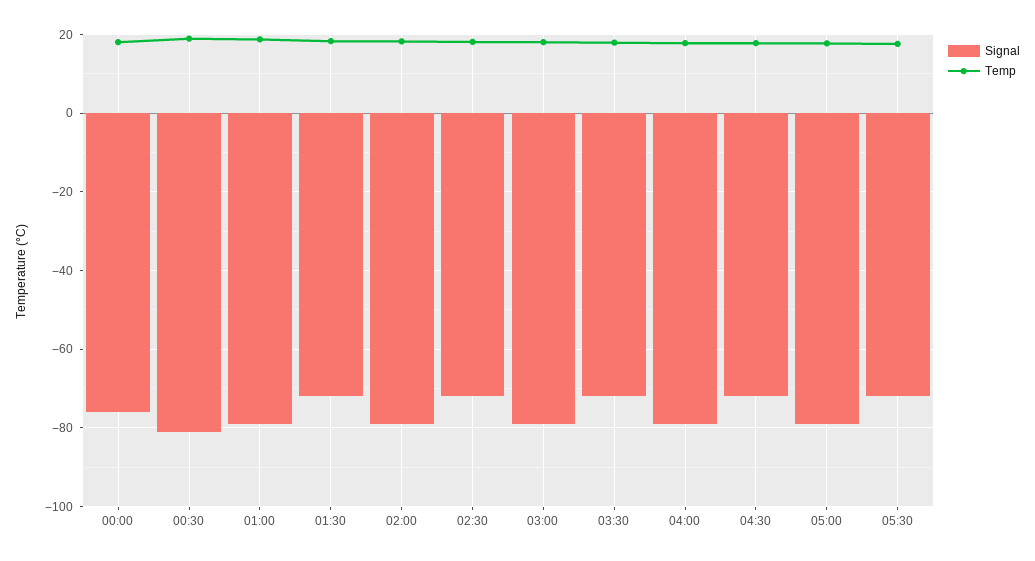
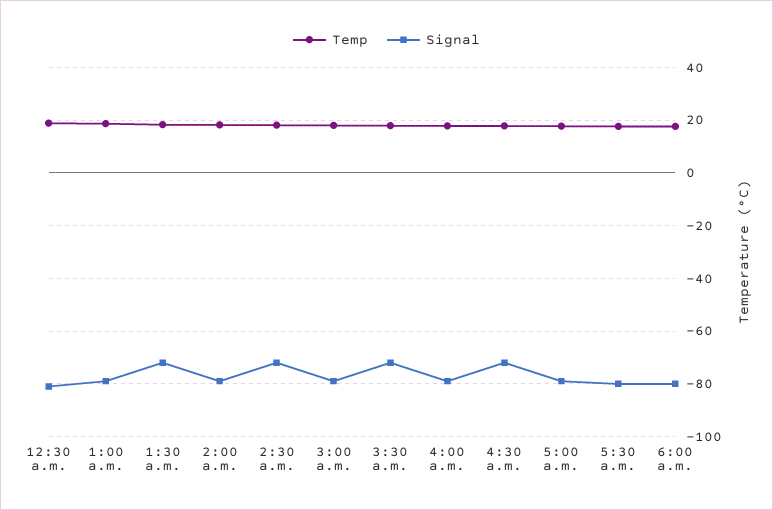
Signal, 00:00: -76 -> none
Temp, 00:00: 18 -> none
Signal, 05:30: -72 -> -80
Temp, 6:00 a.m.: none -> 17.5
Signal, 6:00 a.m.: none -> -80

